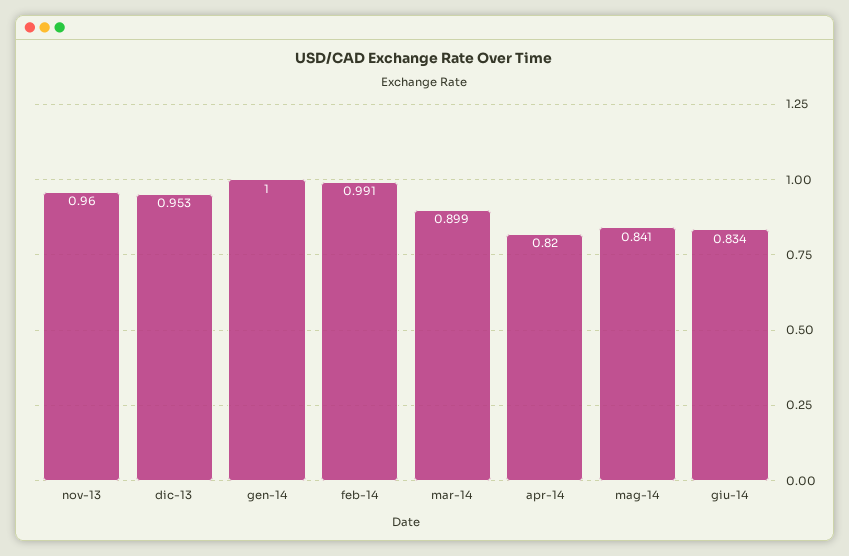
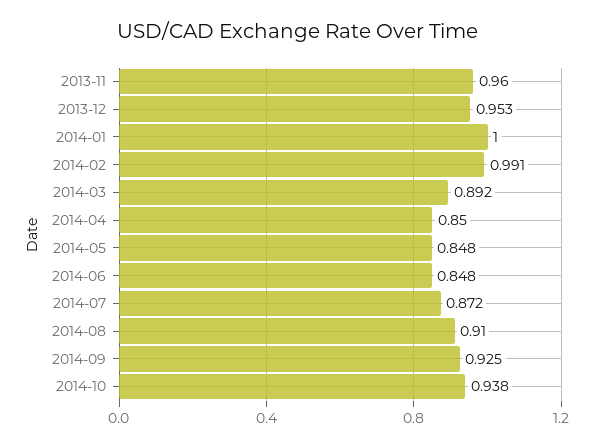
mar-14: 0.899 -> 0.892
apr-14: 0.82 -> 0.85
mag-14: 0.841 -> 0.848
giu-14: 0.834 -> 0.848
2014-07: none -> 0.872
2014-08: none -> 0.91
2014-09: none -> 0.925
2014-10: none -> 0.938

